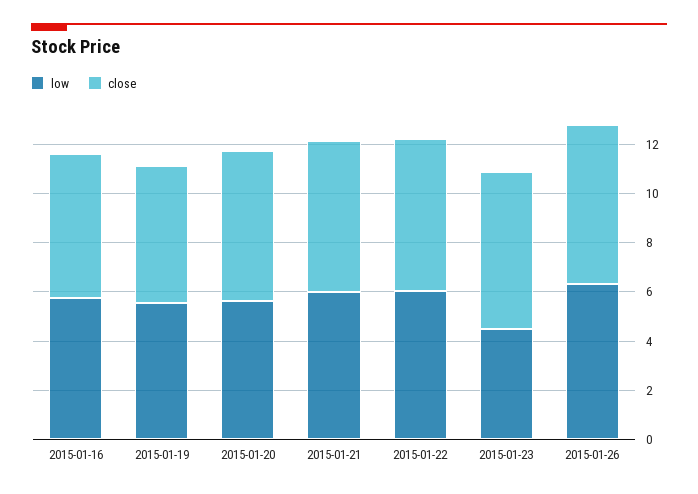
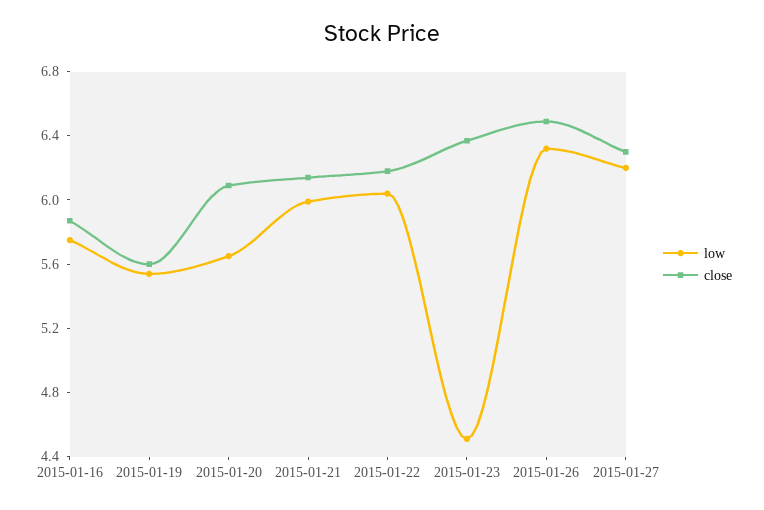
low, 2015-01-27: none -> 6.2
close, 2015-01-27: none -> 6.3

